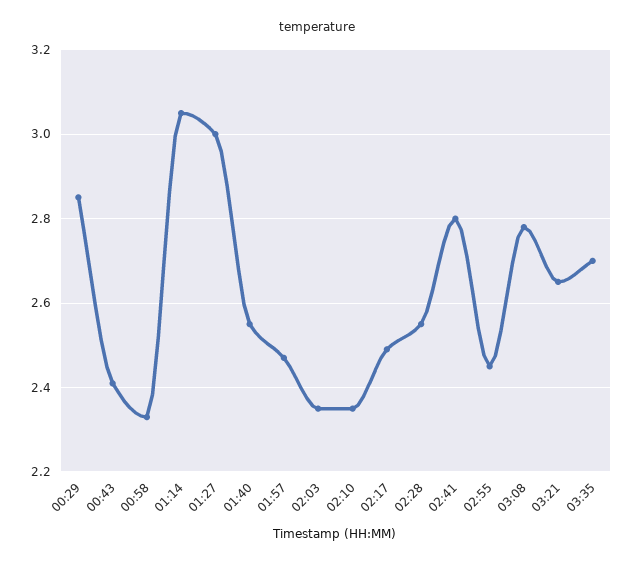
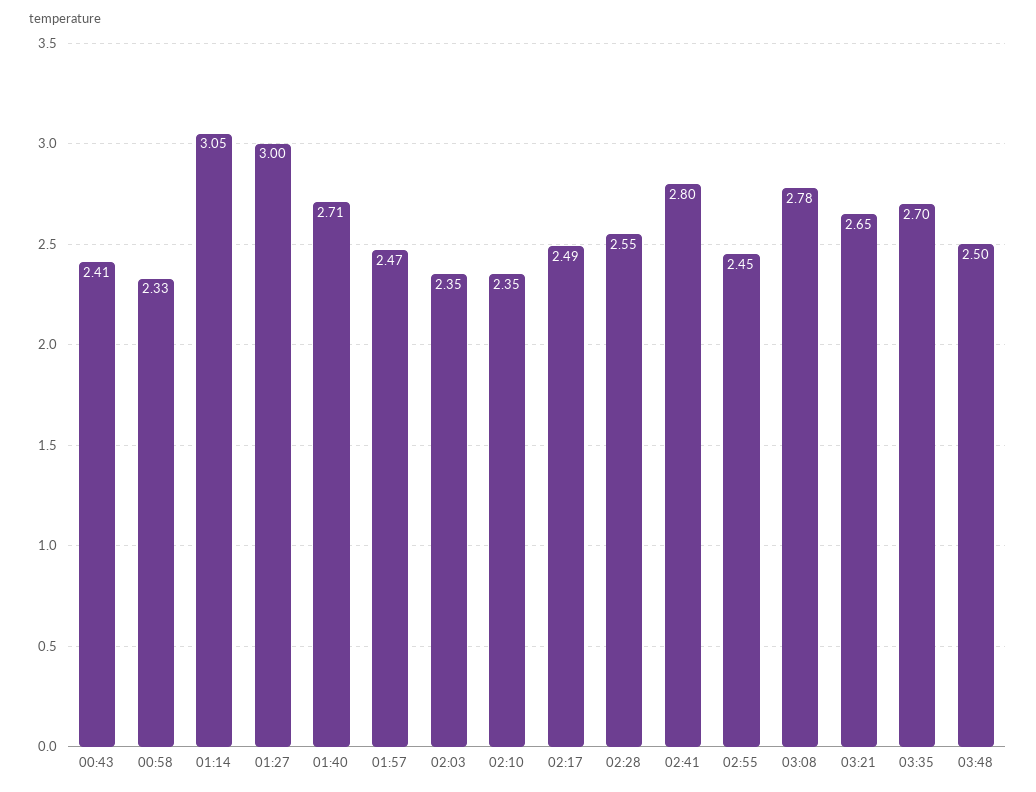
00:29: 2.85 -> none
01:40: 2.55 -> 2.71
03:48: none -> 2.5

